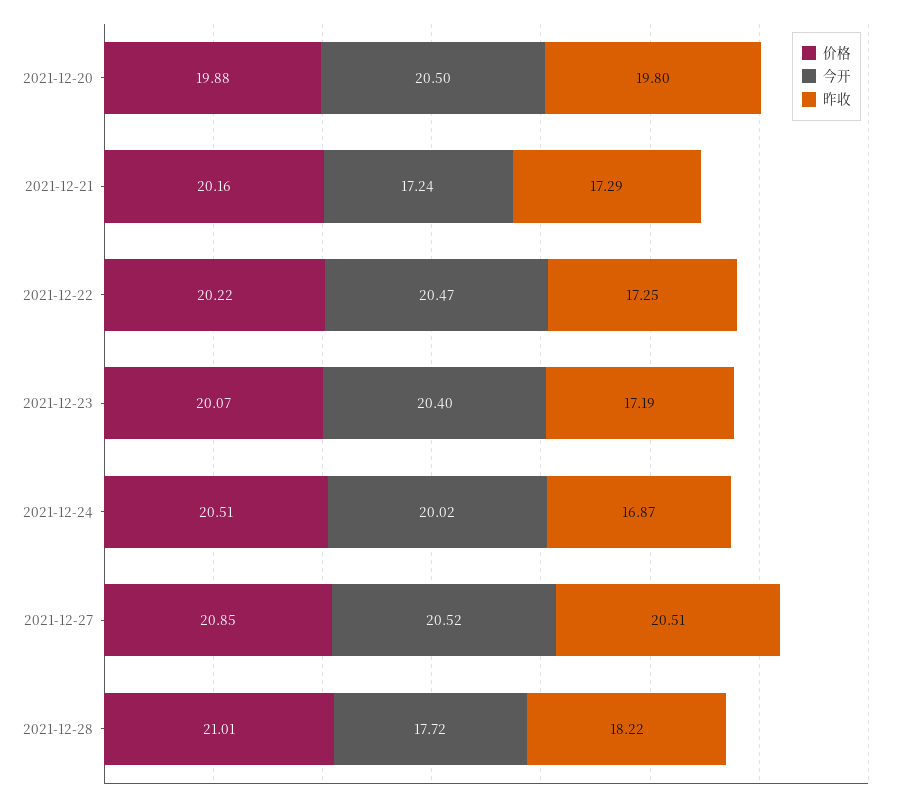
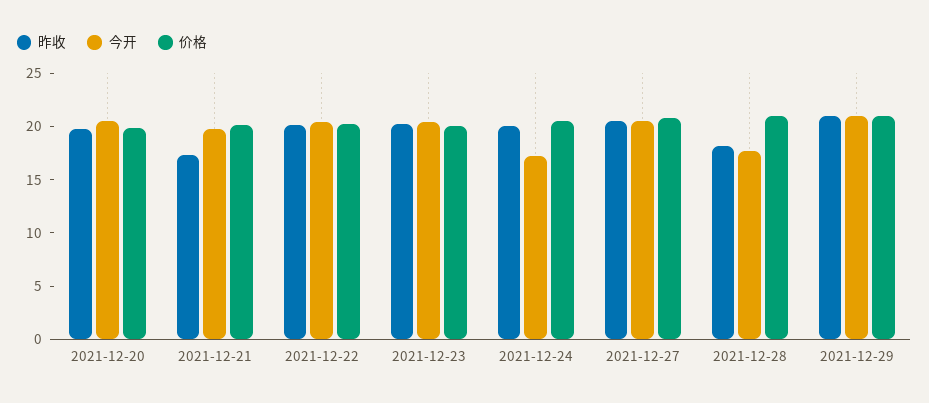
今开, 2021-12-21: 17.24 -> 20
昨收, 2021-12-22: 17.25 -> 20
昨收, 2021-12-23: 17.19 -> 20
今开, 2021-12-24: 20.02 -> 17
昨收, 2021-12-24: 16.87 -> 20
昨收, 2021-12-29: none -> 21
今开, 2021-12-29: none -> 21
价格, 2021-12-29: none -> 21

